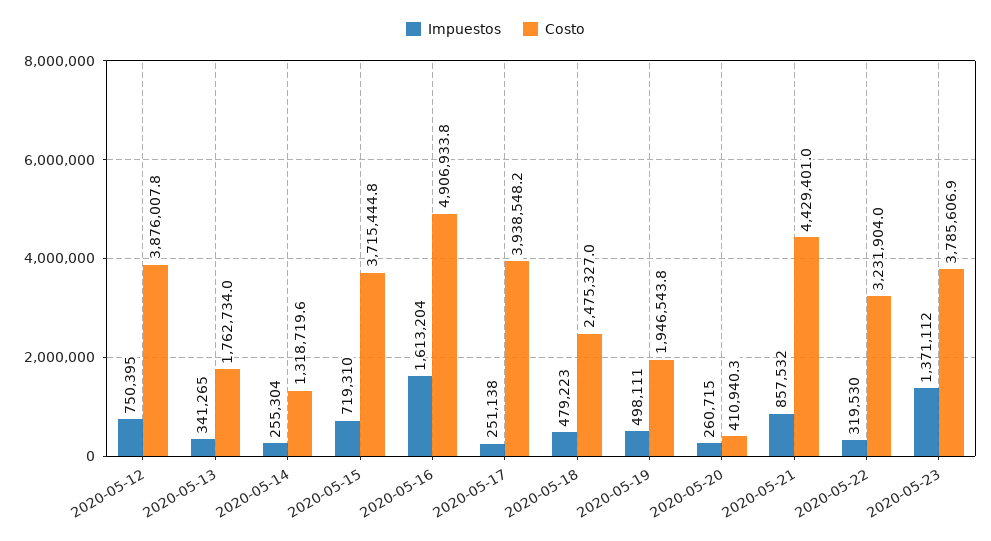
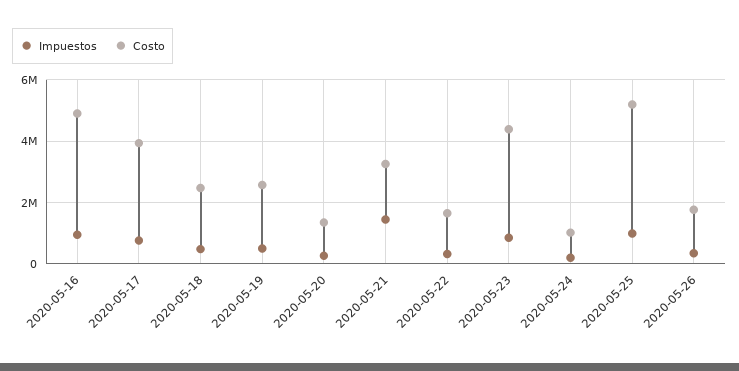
Impuestos, 2020-05-12: 750395 -> none
Costo, 2020-05-12: 3876007.8 -> none
Impuestos, 2020-05-13: 341265 -> none
Costo, 2020-05-13: 1762734 -> none
Impuestos, 2020-05-14: 255304 -> none
Costo, 2020-05-14: 1318719.6 -> none
Impuestos, 2020-05-15: 719310 -> none
Costo, 2020-05-15: 3715444.8 -> none
Impuestos, 2020-05-16: 1613204 -> 1000000
Impuestos, 2020-05-17: 251138 -> 800000
Costo, 2020-05-19: 1946543.8 -> 2600000
Costo, 2020-05-20: 410940.3 -> 1400000
Impuestos, 2020-05-21: 857532 -> 1400000
Costo, 2020-05-21: 4429401 -> 3200000
Costo, 2020-05-22: 3231904 -> 1600000
Impuestos, 2020-05-23: 1371112 -> 800000
Costo, 2020-05-23: 3785606.9 -> 4400000
Impuestos, 2020-05-24: none -> 200000
Costo, 2020-05-24: none -> 1000000
Impuestos, 2020-05-25: none -> 1000000
Costo, 2020-05-25: none -> 5200000
Impuestos, 2020-05-26: none -> 400000
Costo, 2020-05-26: none -> 1800000

